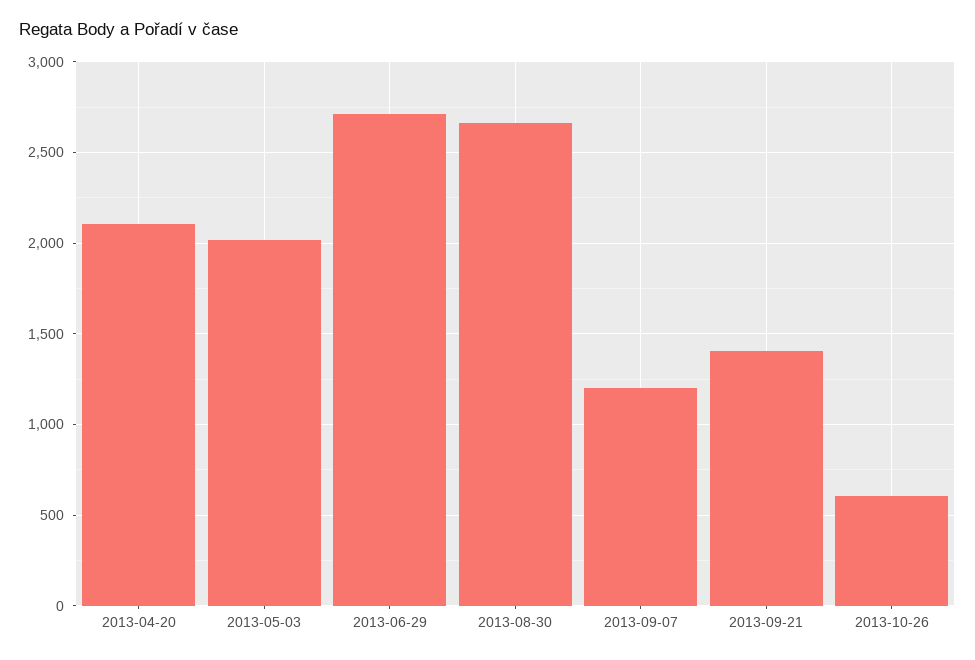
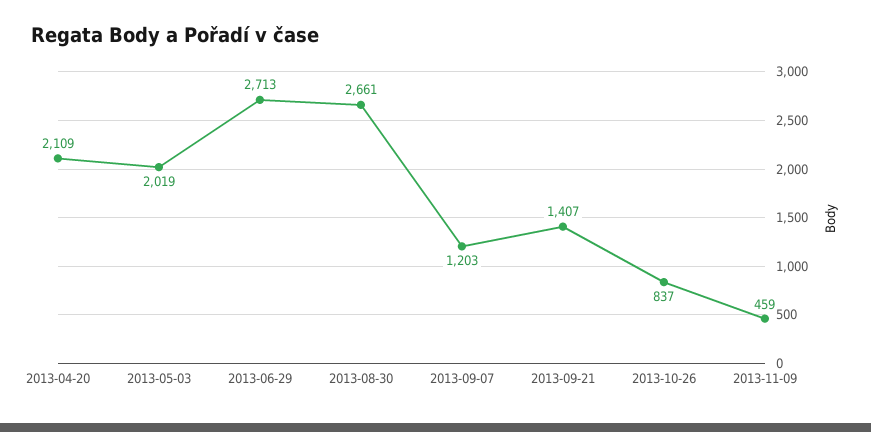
2013-10-26: 600 -> 837
2013-11-09: none -> 459

